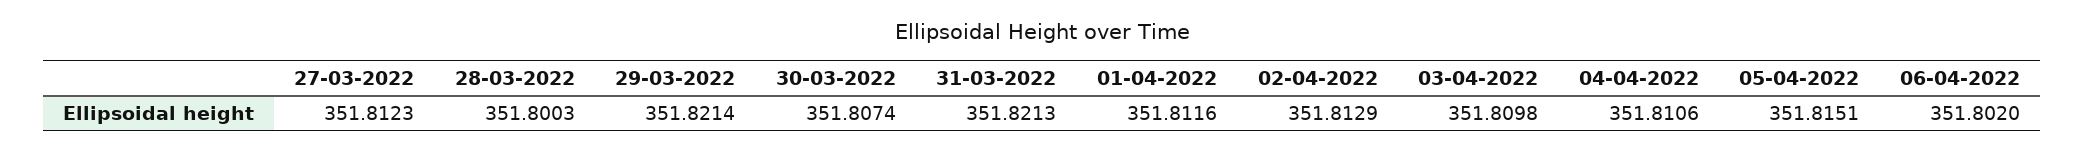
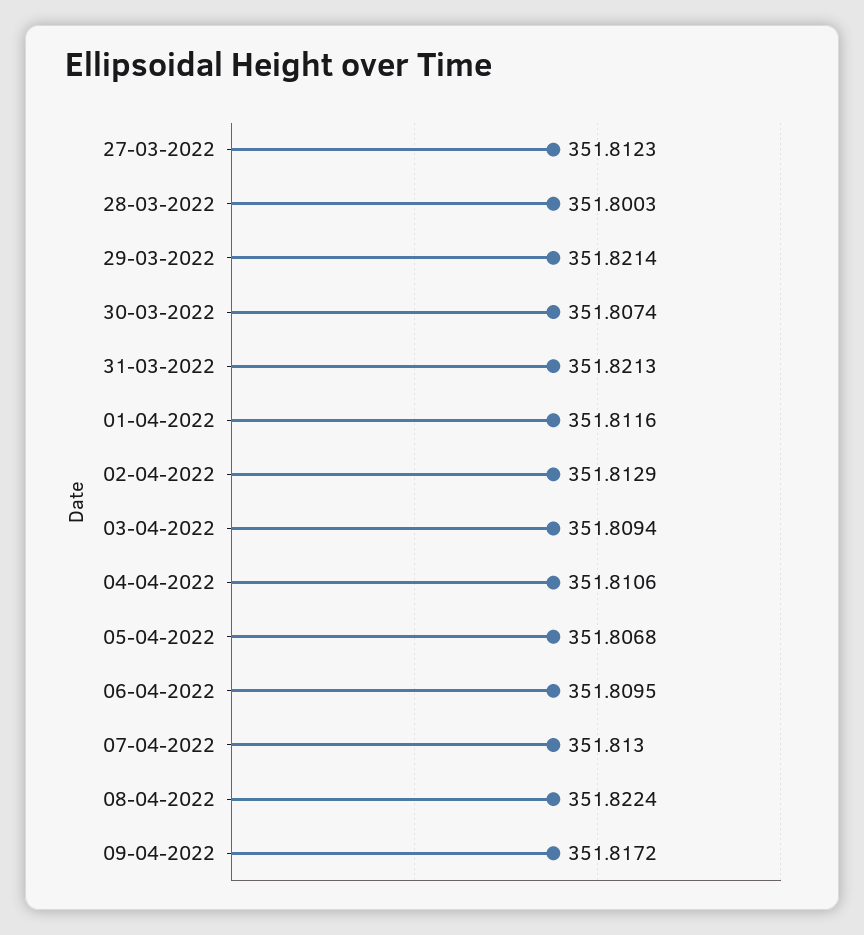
03-04-2022: 351.8098 -> 351.8094
05-04-2022: 351.8151 -> 351.8068
06-04-2022: 351.802 -> 351.8095
07-04-2022: none -> 351.813
08-04-2022: none -> 351.8224
09-04-2022: none -> 351.8172

